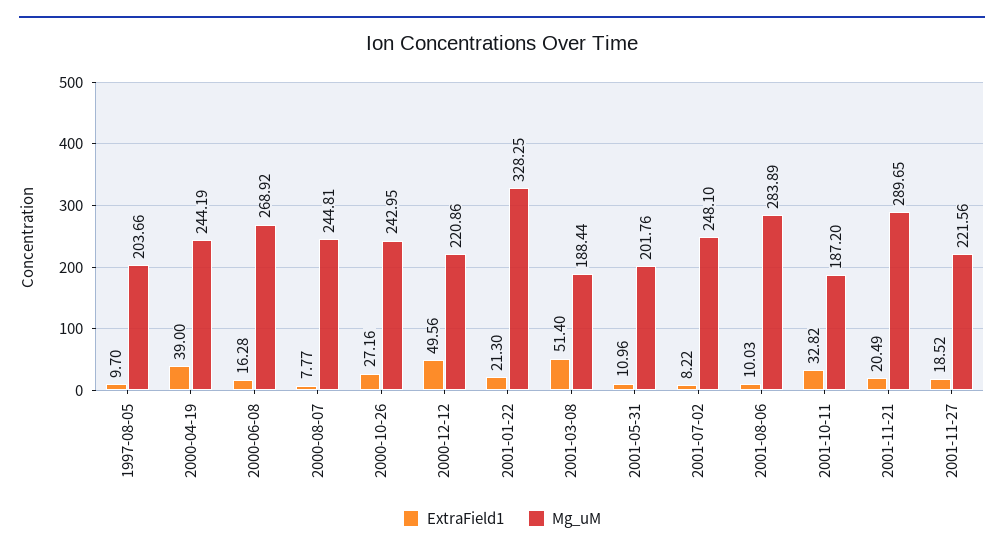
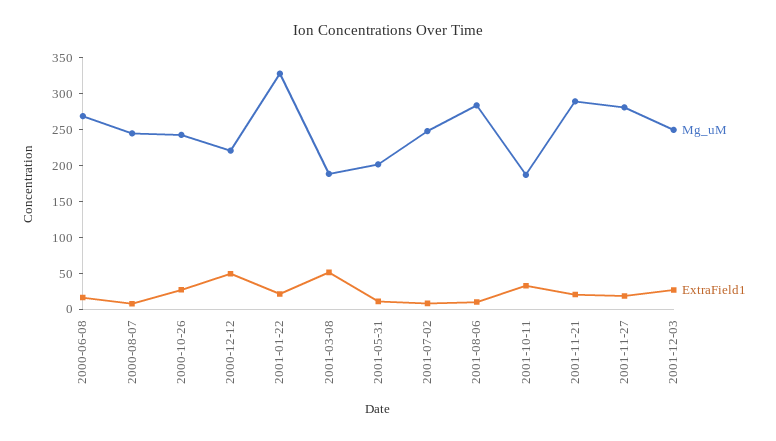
ExtraField1, 1997-08-05: 9.7 -> none
Mg_uM, 1997-08-05: 203.66 -> none
ExtraField1, 2000-04-19: 39 -> none
Mg_uM, 2000-04-19: 244.19 -> none
Mg_uM, 2001-11-27: 221.56 -> 275
Mg_uM, 2001-12-03: none -> 250
ExtraField1, 2001-12-03: none -> 25

